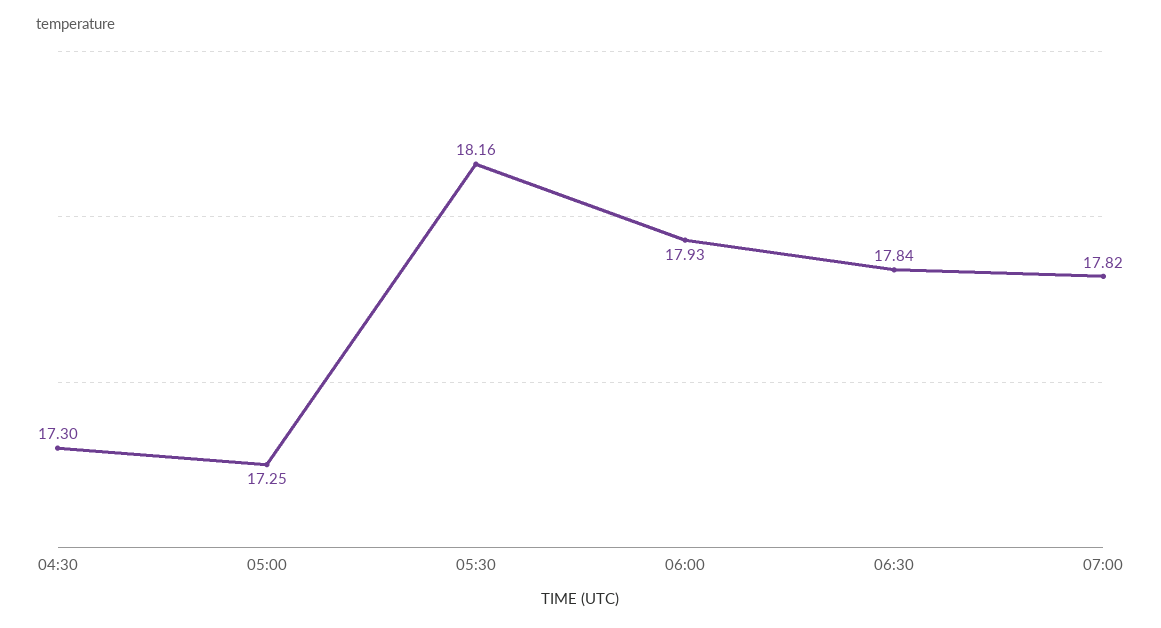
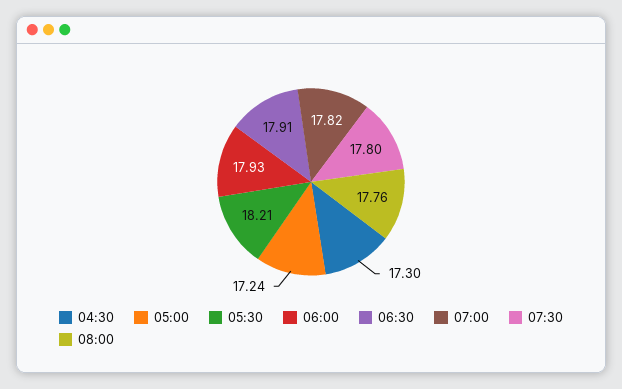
05:00: 17.25 -> 17.24
05:30: 18.16 -> 18.21
06:30: 17.84 -> 17.91
07:30: none -> 17.8
08:00: none -> 17.76

